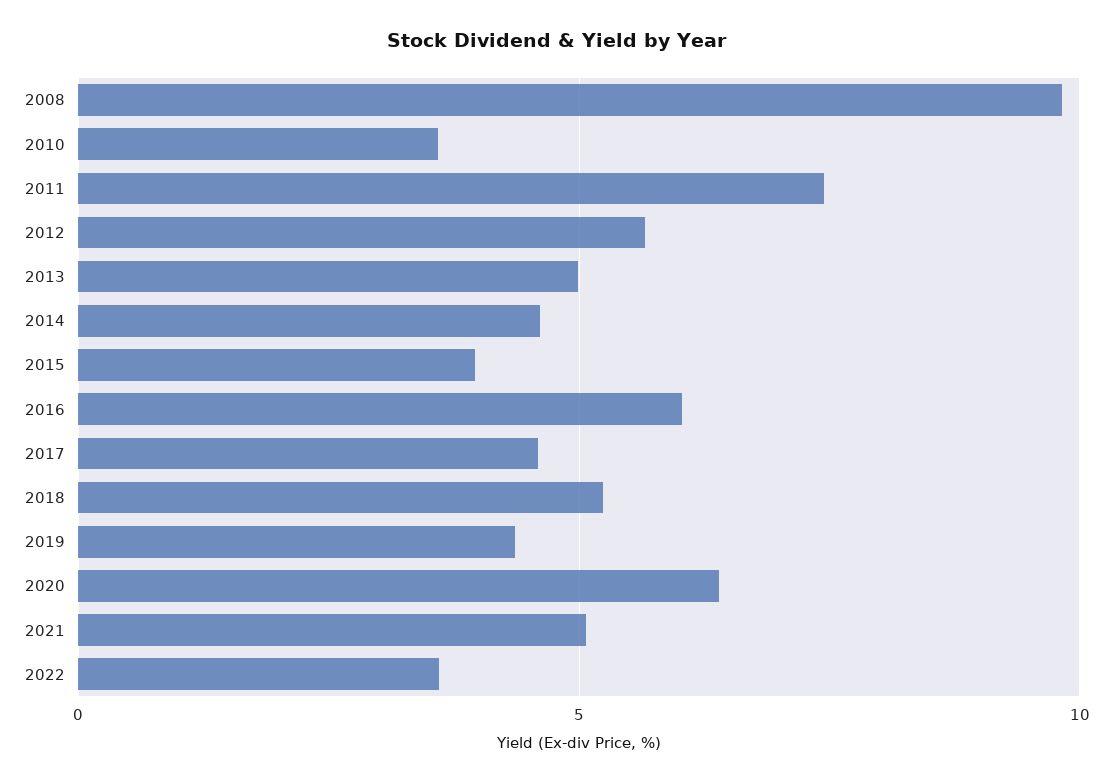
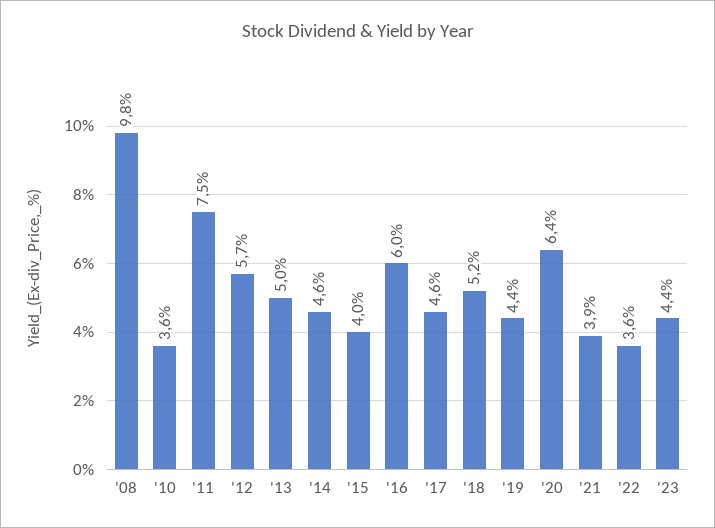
2021: 5 -> 3.9
'23: none -> 4.4

